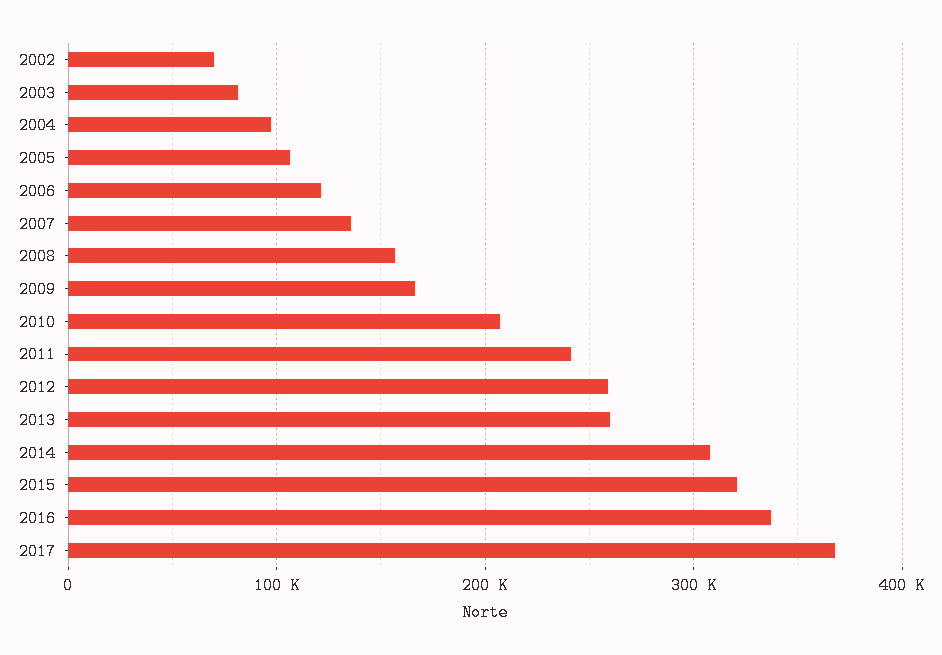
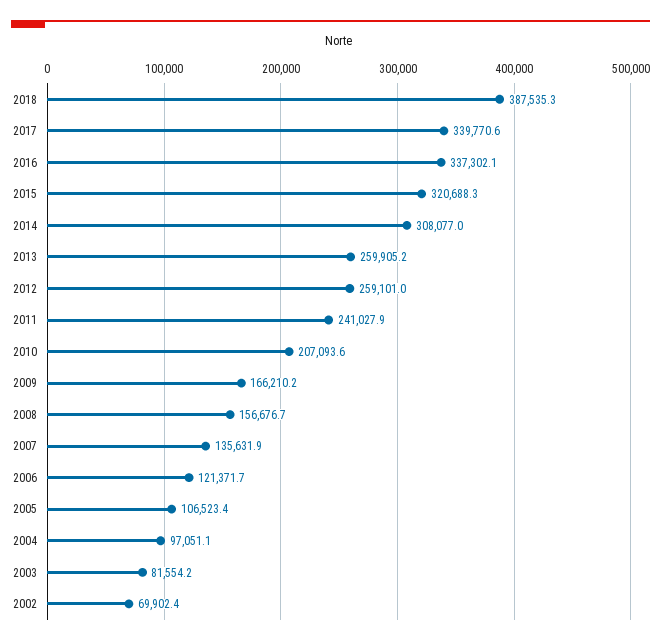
2017: 370000 -> 339770.6
2018: none -> 387535.3

